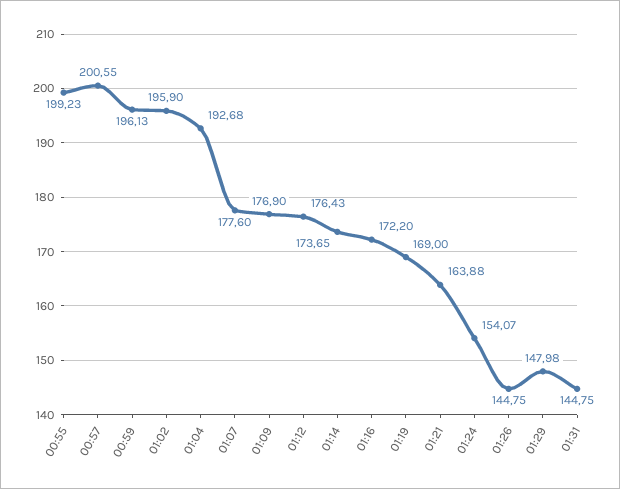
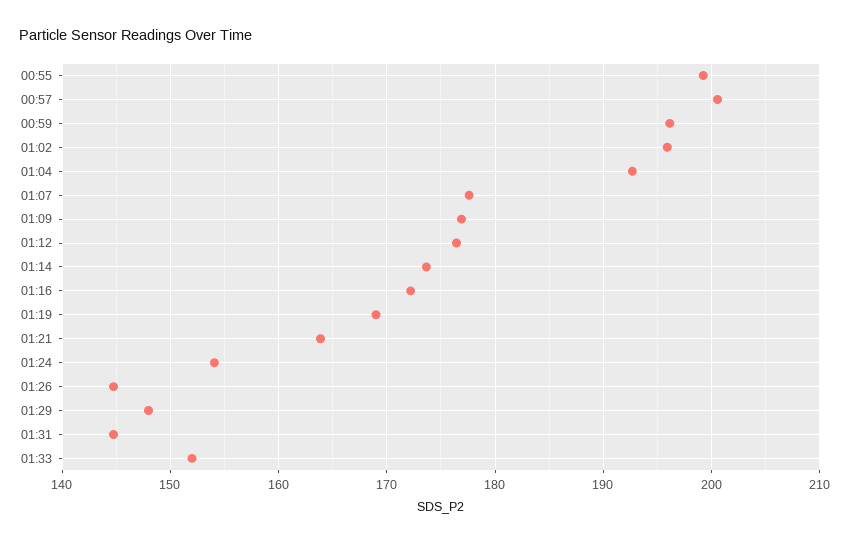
01:33: none -> 152

